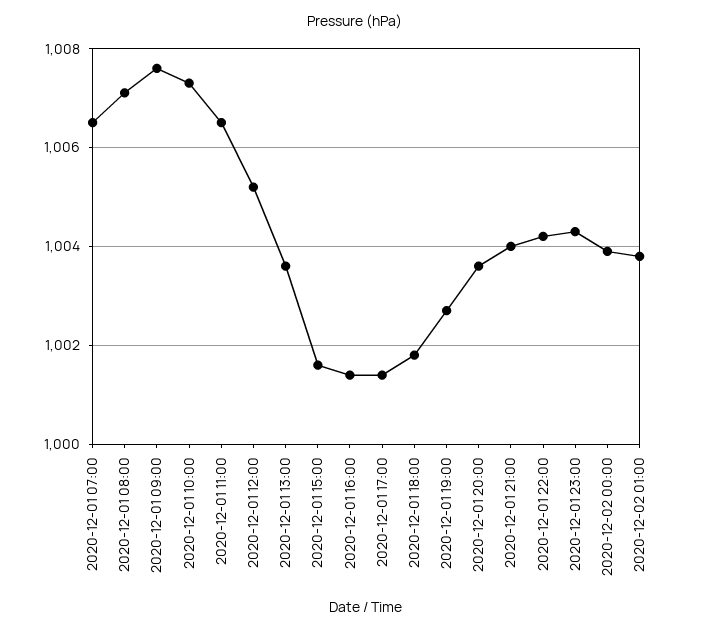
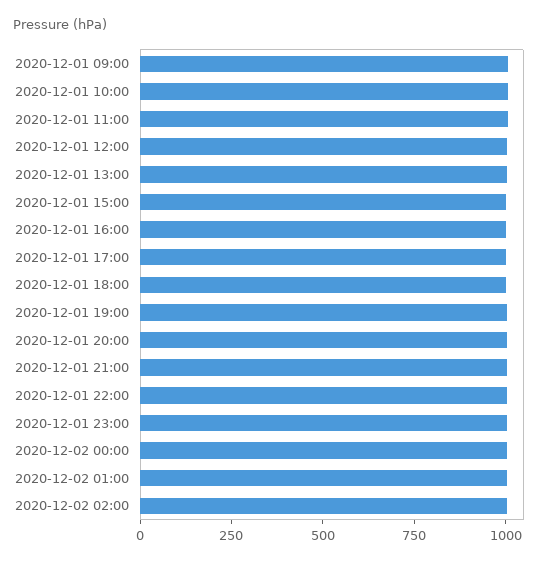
2020-12-01 07:00: 1006.5 -> none
2020-12-01 08:00: 1007 -> none
2020-12-02 02:00: none -> 1000

